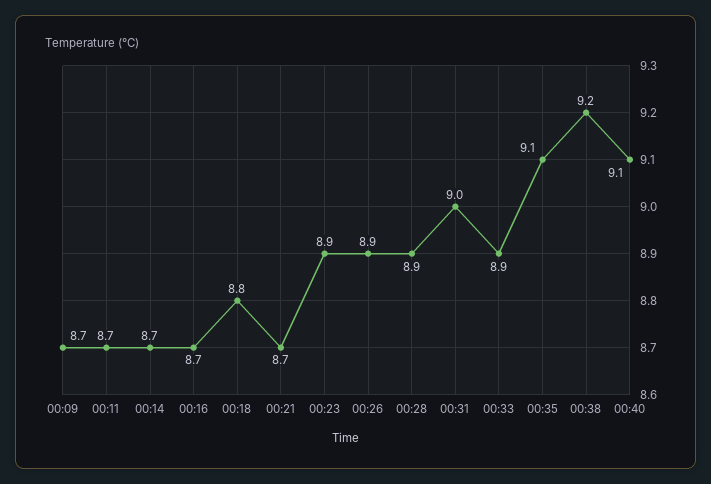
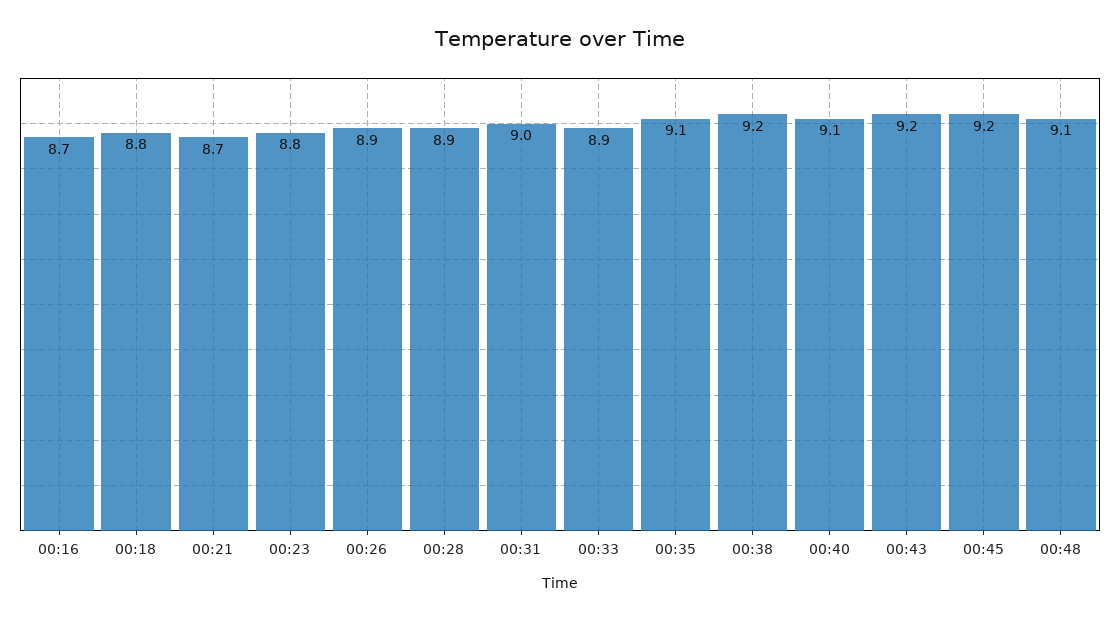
00:09: 8.7 -> none
00:11: 8.7 -> none
00:14: 8.7 -> none
00:23: 8.9 -> 8.8
00:43: none -> 9.2
00:45: none -> 9.2
00:48: none -> 9.1

